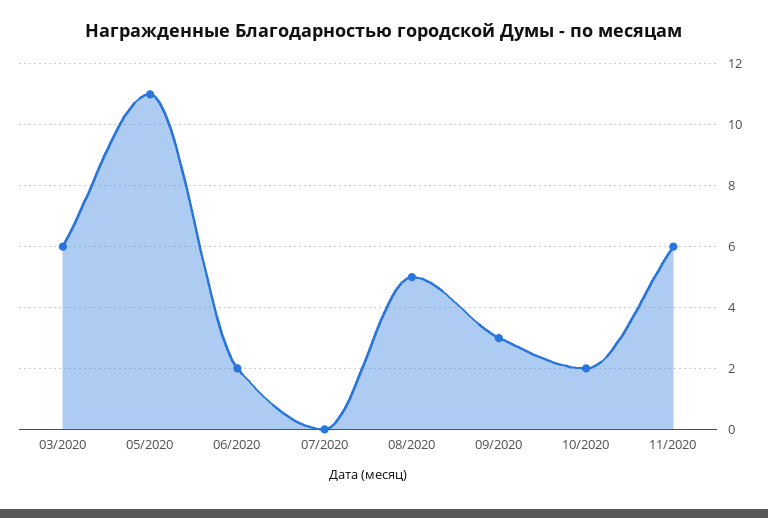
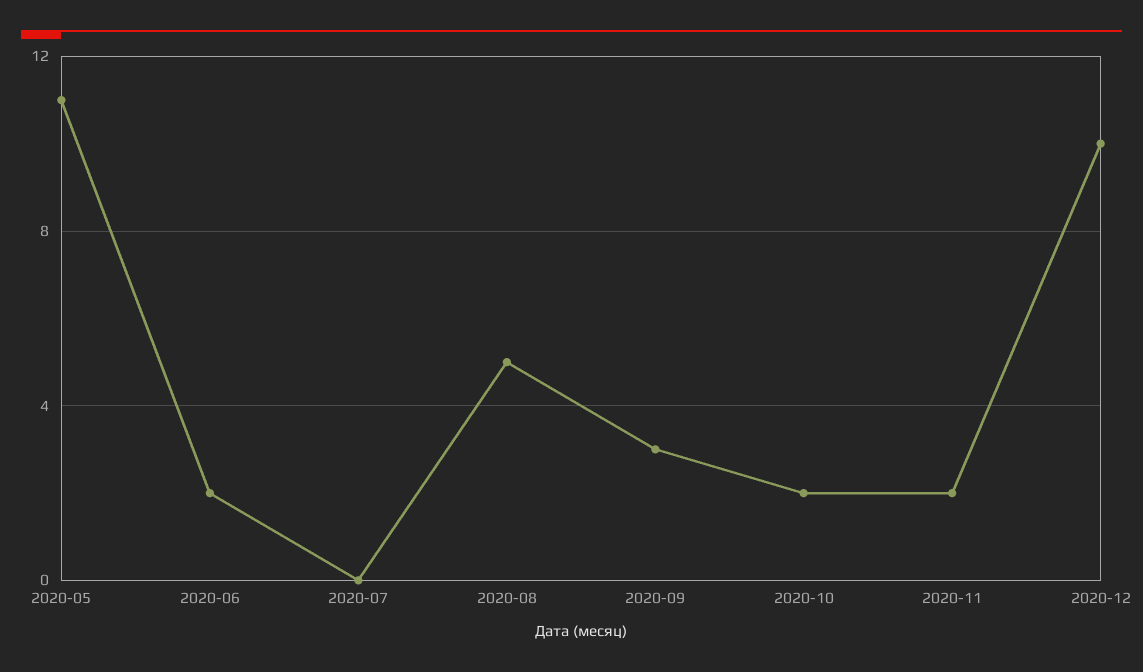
03/2020: 6 -> none
11/2020: 6 -> 2
2020-12: none -> 10

